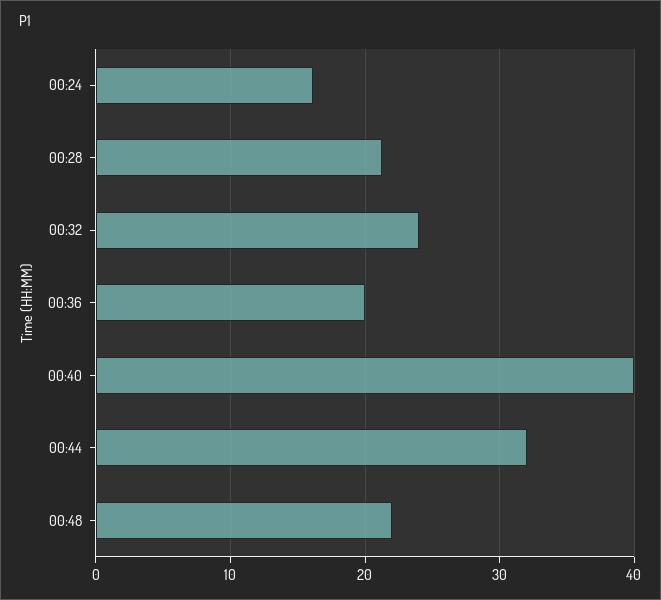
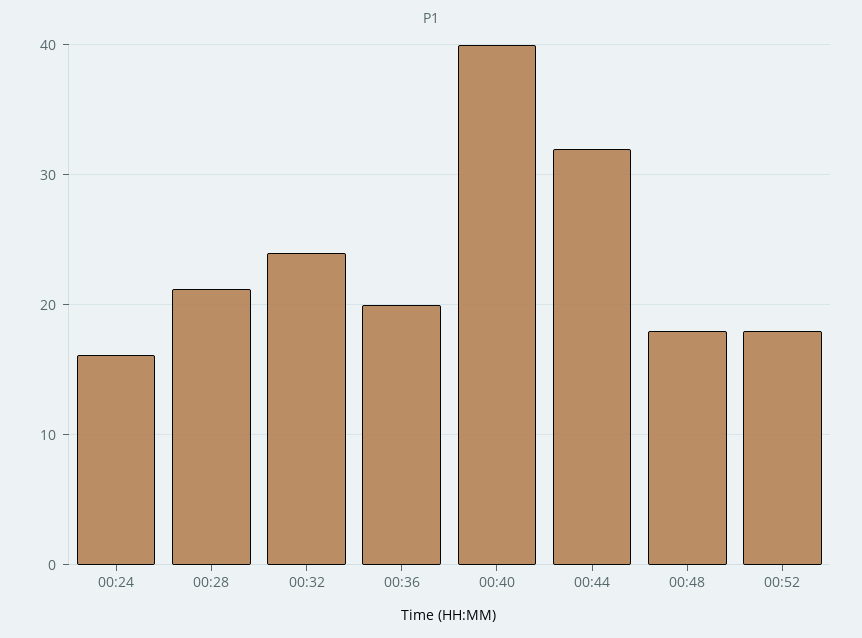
00:48: 22 -> 18
00:52: none -> 18

